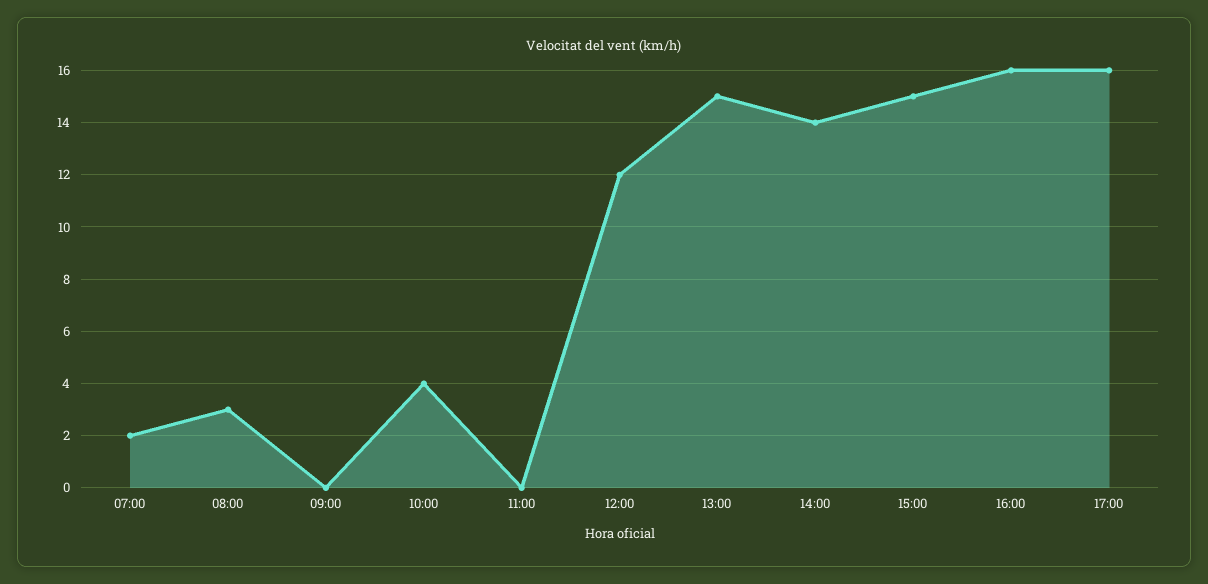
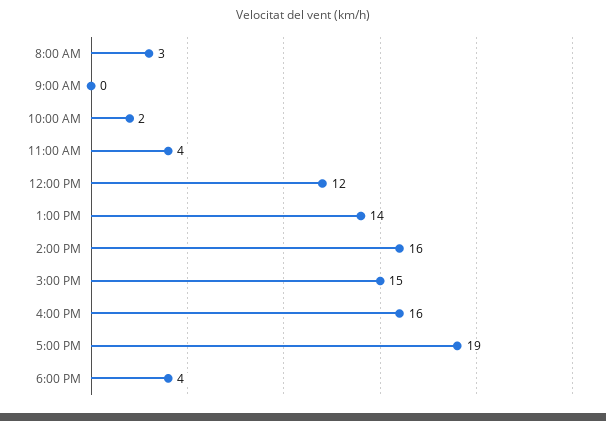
07:00: 2 -> none
10:00: 4 -> 2
11:00: 0 -> 4
13:00: 15 -> 14
14:00: 14 -> 16
17:00: 16 -> 19
6:00 PM: none -> 4

